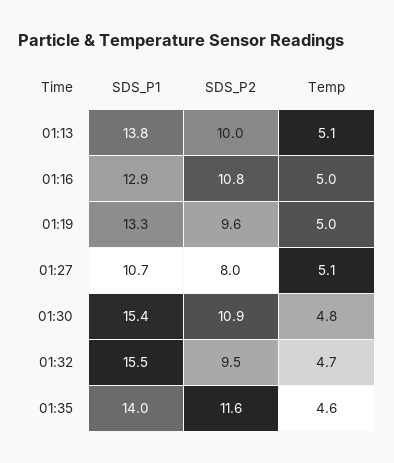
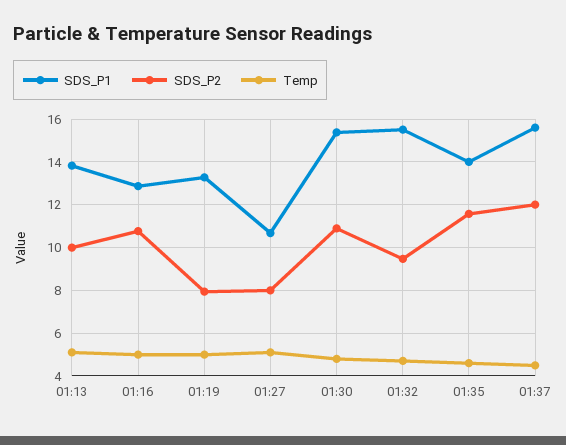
SDS_P2, 01:19: 9.6 -> 8
SDS_P1, 01:37: none -> 15.5
SDS_P2, 01:37: none -> 12
Temp, 01:37: none -> 4.5

